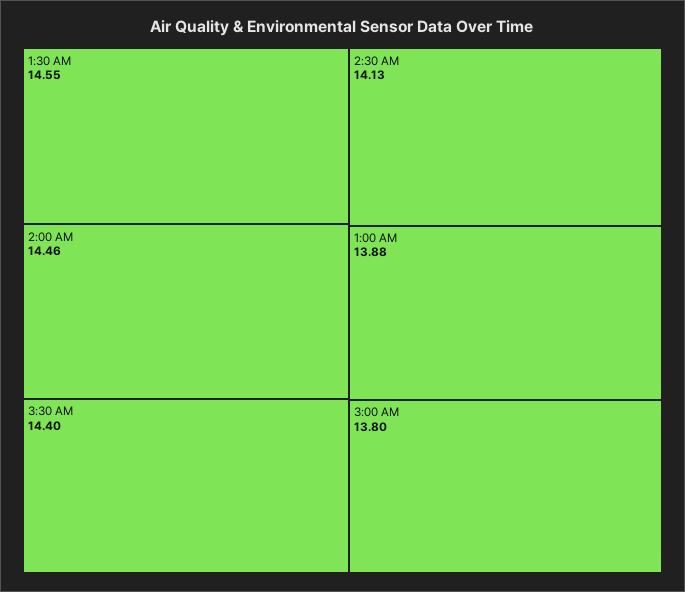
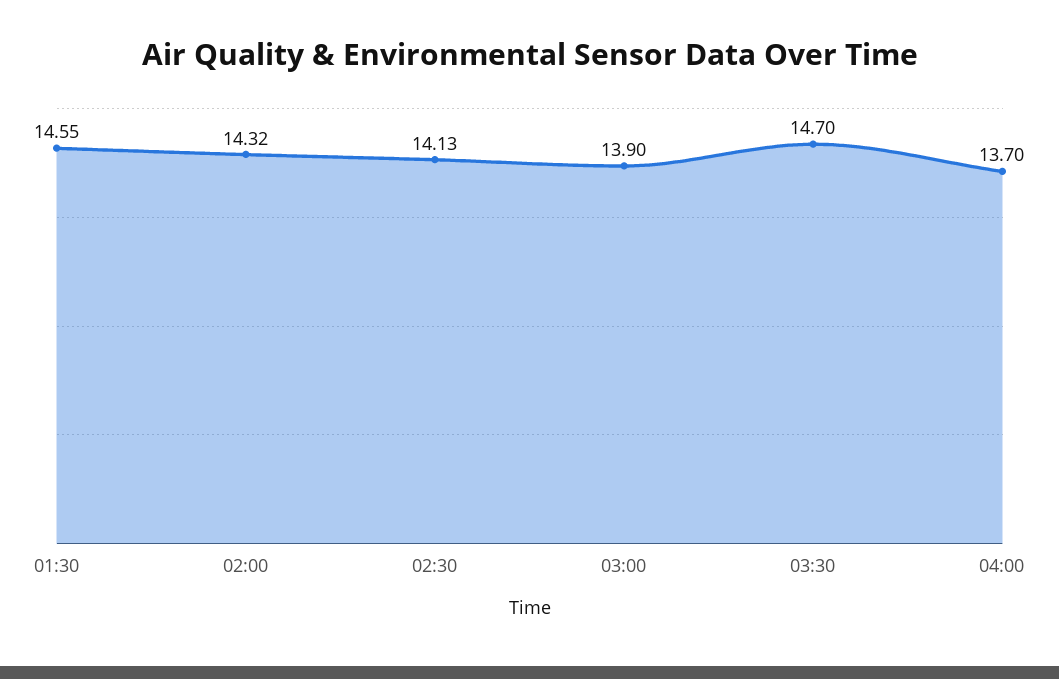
2:00 AM: 14.46 -> 14.32
3:30 AM: 14.4 -> 14.7
1:00 AM: 13.88 -> none
3:00 AM: 13.8 -> 13.9
04:00: none -> 13.7

